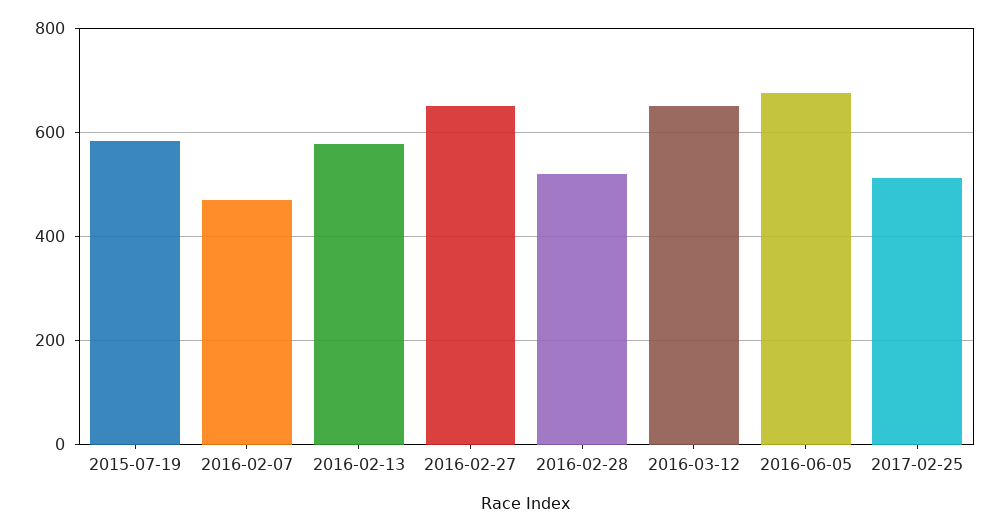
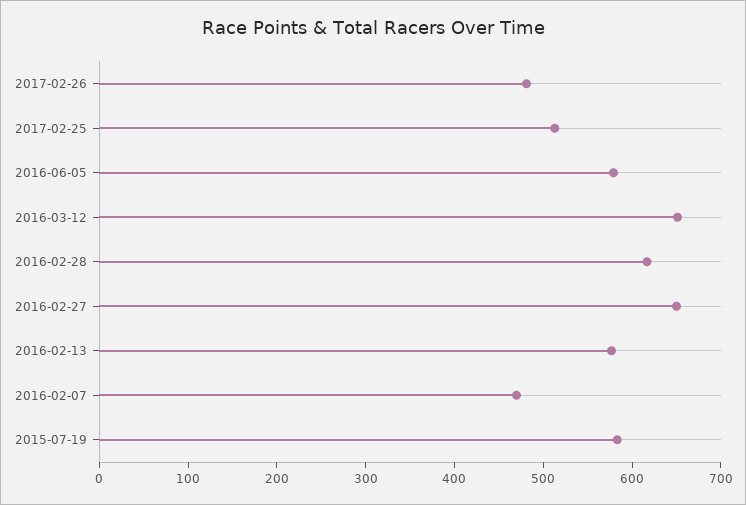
2016-02-28: 520 -> 620
2016-06-05: 680 -> 580
2017-02-26: none -> 480

